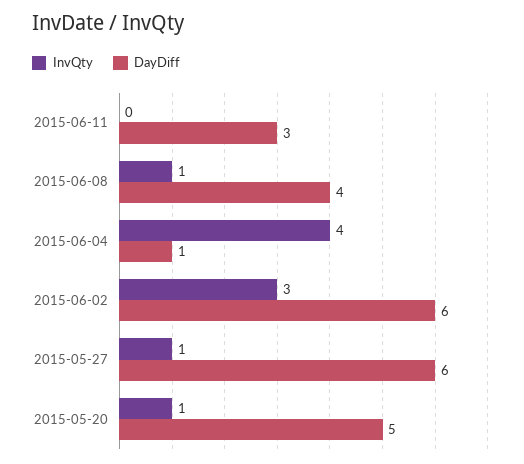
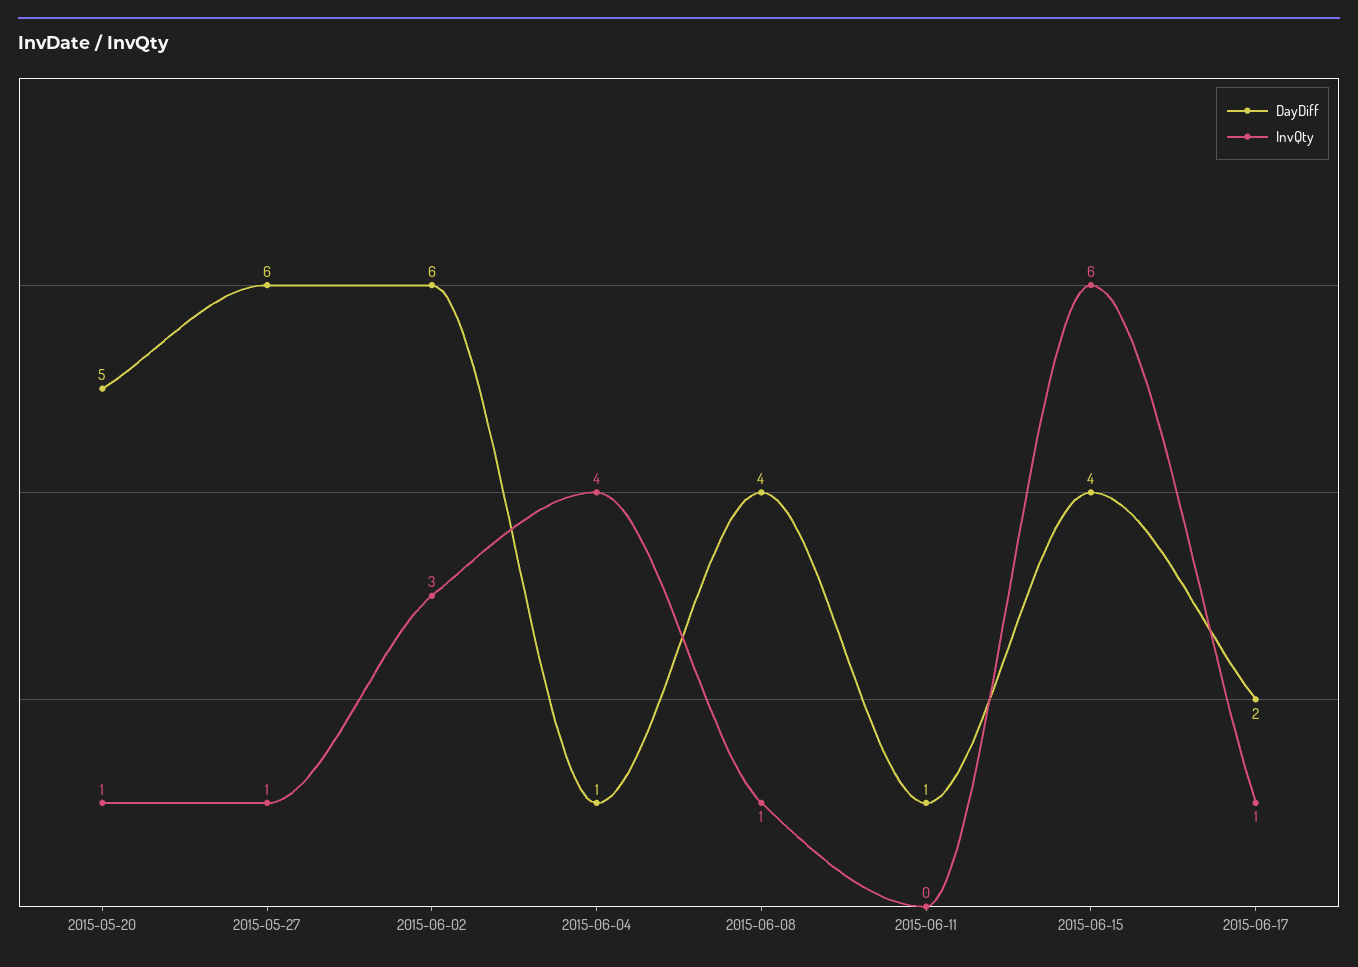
DayDiff, 2015-06-11: 3 -> 1
DayDiff, 2015-06-15: none -> 4
InvQty, 2015-06-15: none -> 6
DayDiff, 2015-06-17: none -> 2
InvQty, 2015-06-17: none -> 1

